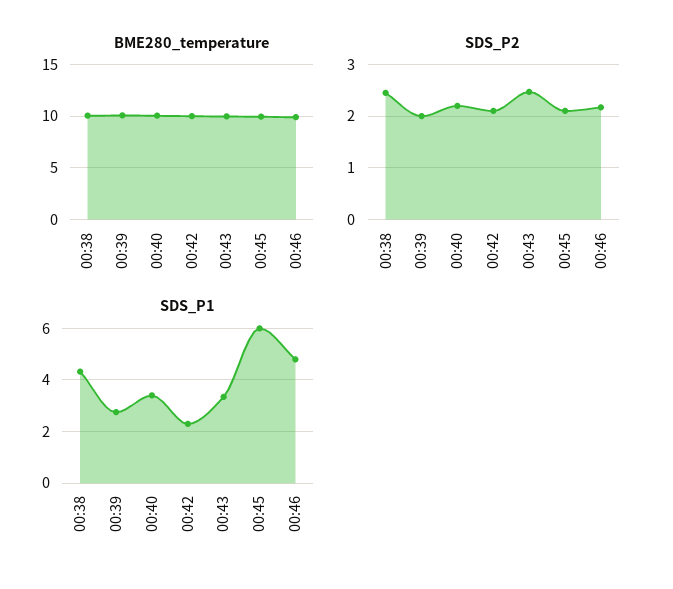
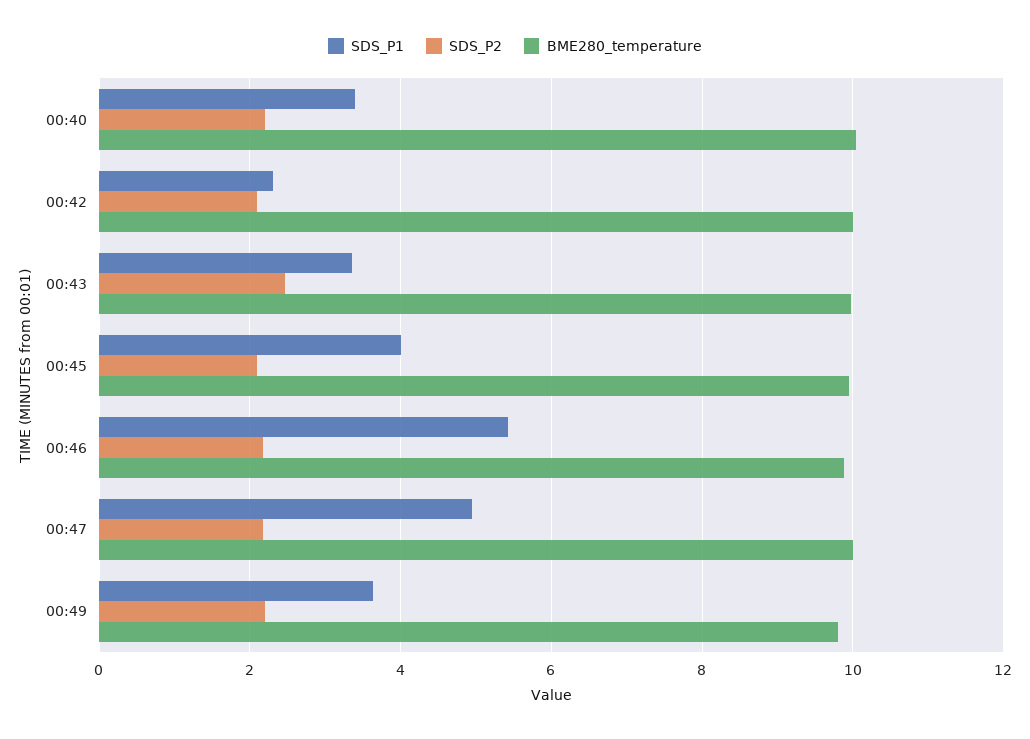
BME280_temperature, 00:38: 10 -> none
BME280_temperature, 00:39: 10 -> none
SDS_P2, 00:38: 2.4 -> none
SDS_P2, 00:39: 2 -> none
SDS_P1, 00:38: 4.25 -> none
SDS_P1, 00:39: 2.75 -> none
SDS_P1, 00:45: 6 -> 4
SDS_P1, 00:46: 4.75 -> 5.4
SDS_P1, 00:47: none -> 5
SDS_P2, 00:47: none -> 2.2
BME280_temperature, 00:47: none -> 10
SDS_P1, 00:49: none -> 3.6
SDS_P2, 00:49: none -> 2.2
BME280_temperature, 00:49: none -> 9.8

